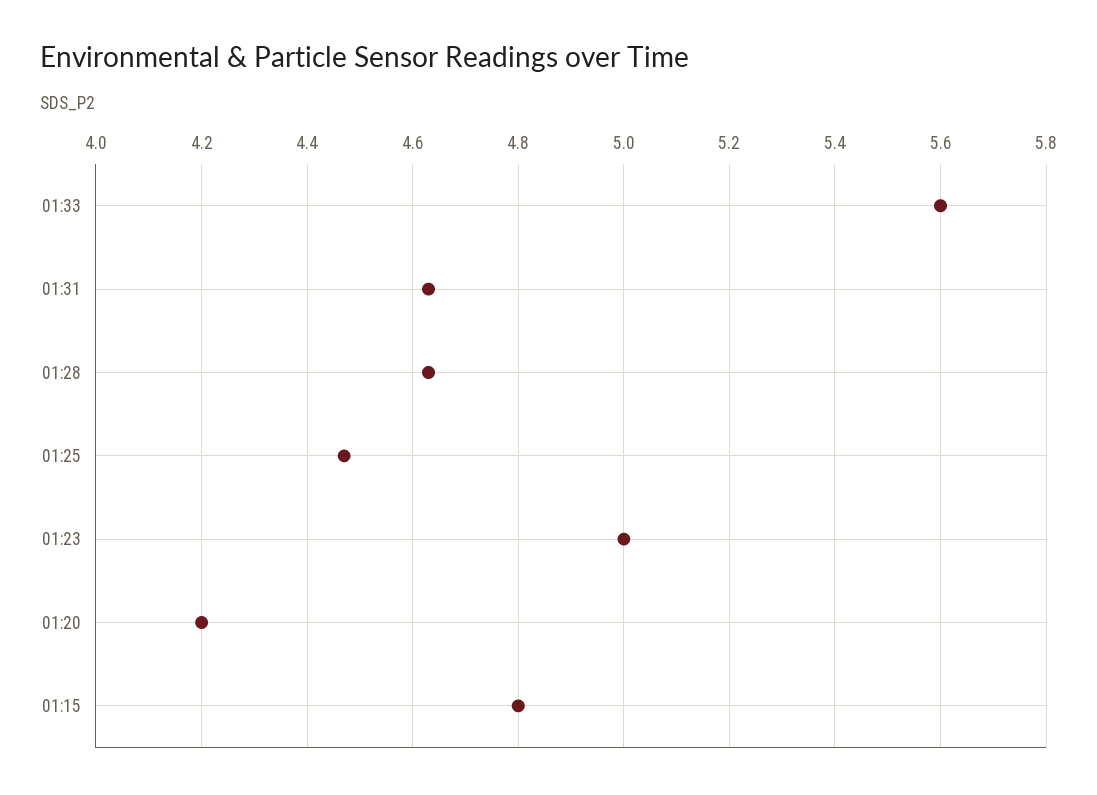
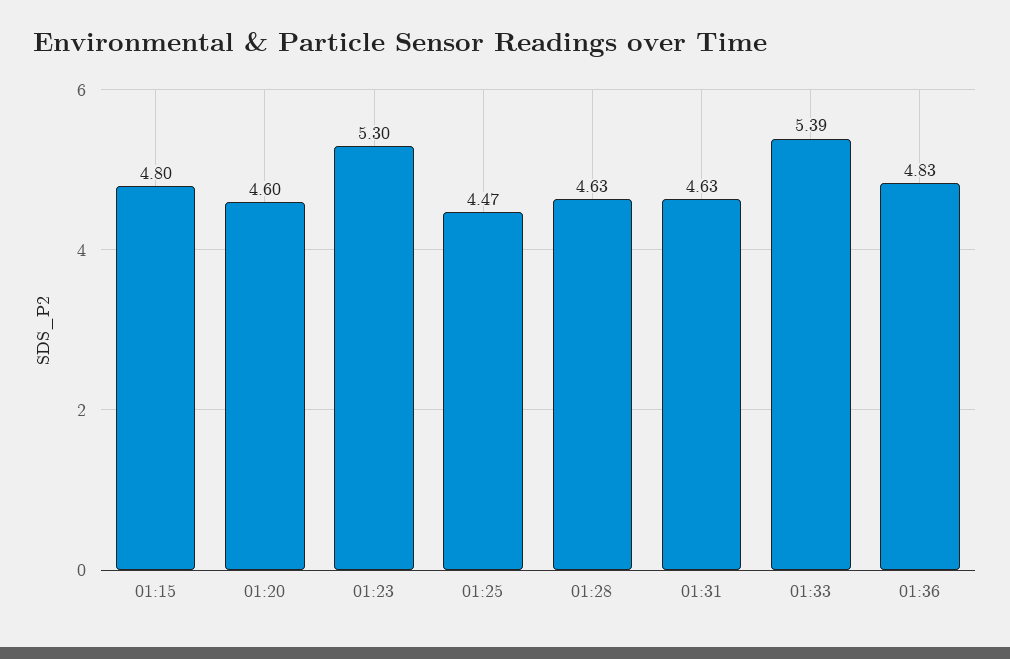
01:33: 5.6 -> 5.39
01:23: 5 -> 5.3
01:20: 4.2 -> 4.6
01:36: none -> 4.83

